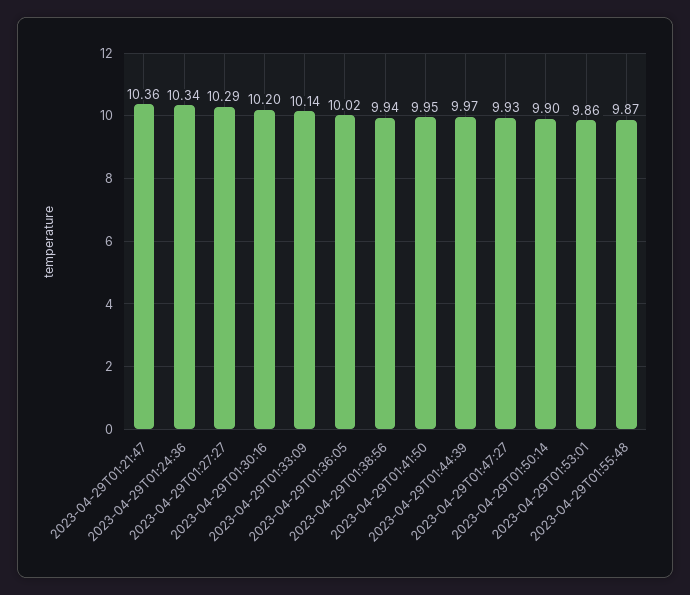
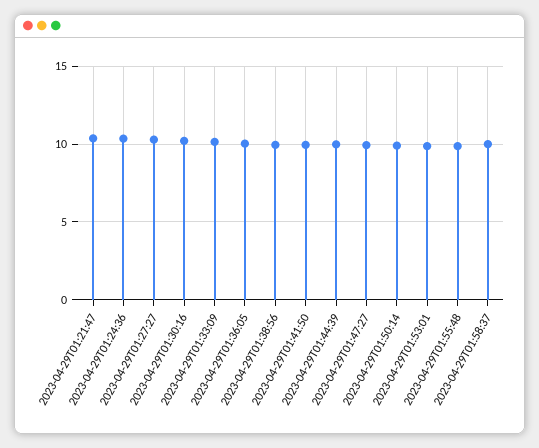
2023-04-29T01:58:37: none -> 10

